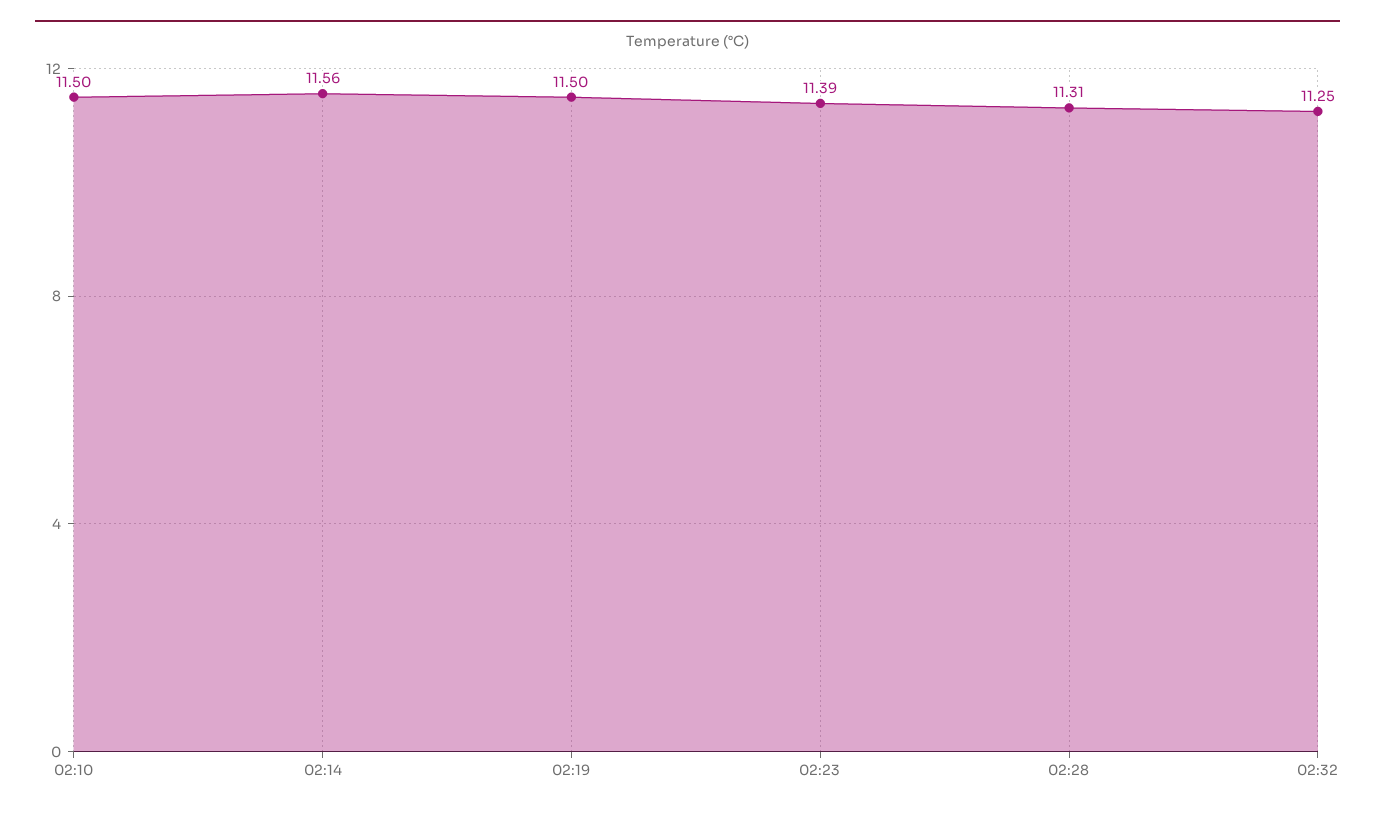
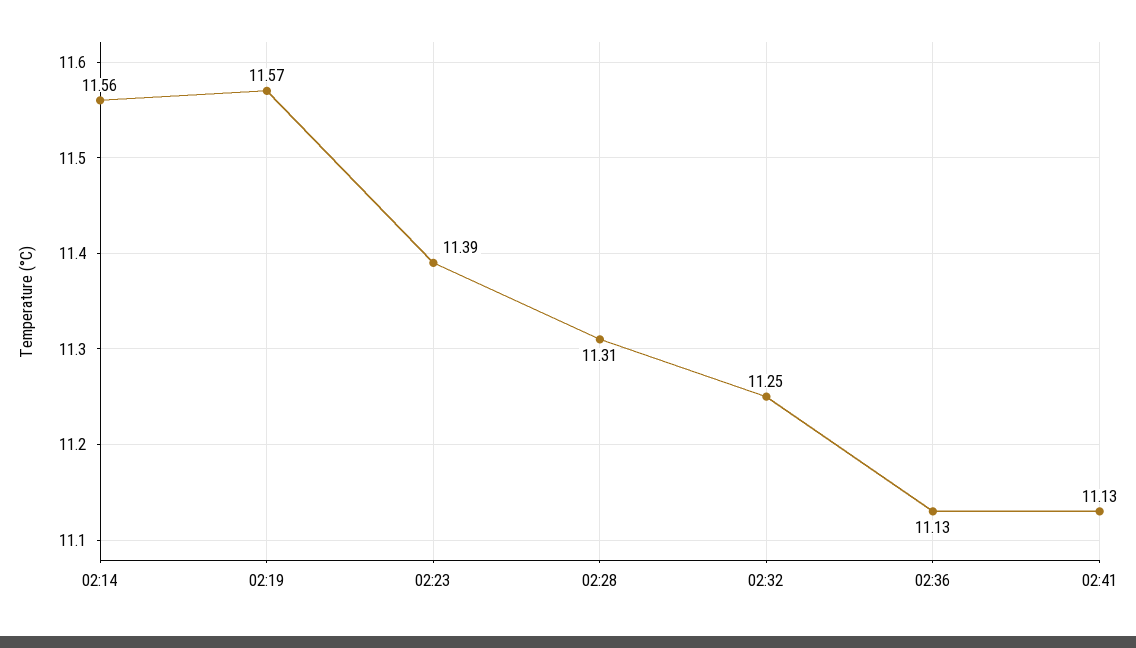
02:10: 11.5 -> none
02:19: 11.5 -> 11.57
02:36: none -> 11.13
02:41: none -> 11.13

